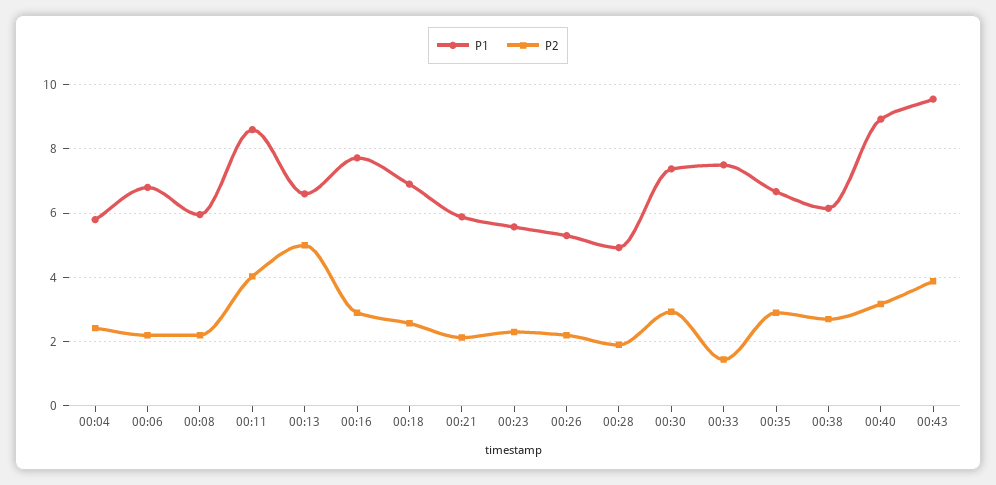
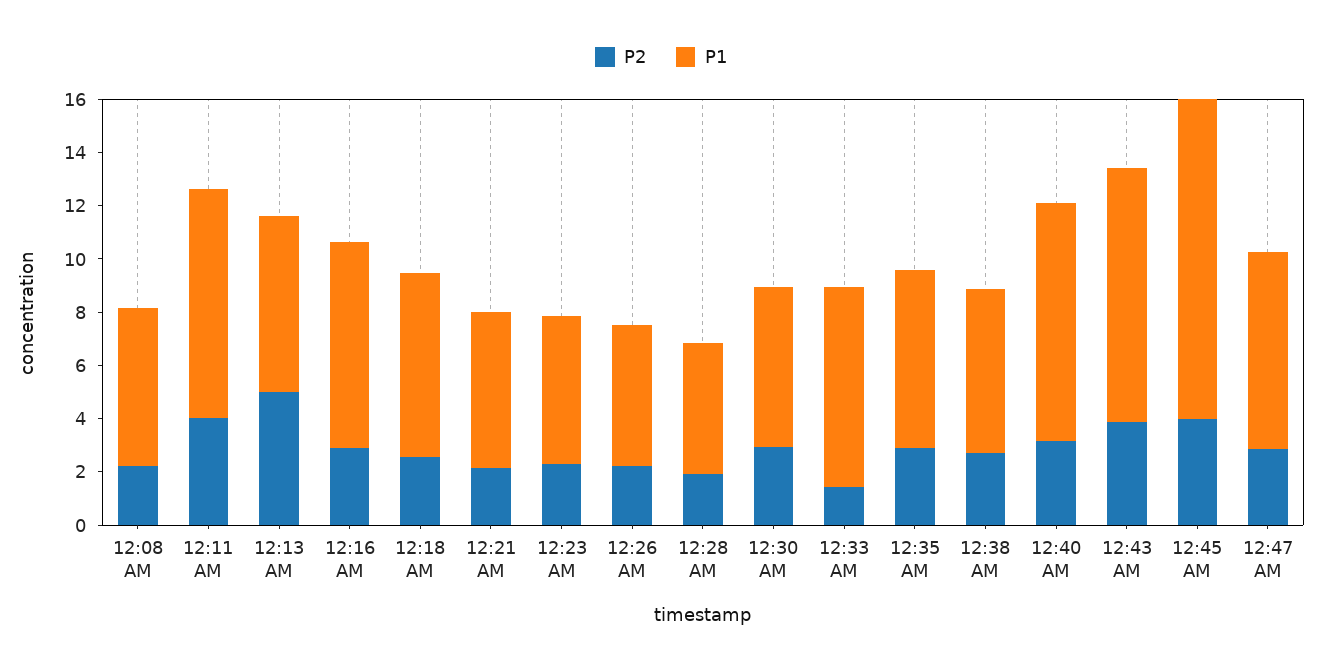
P1, 00:04: 5.8 -> none
P2, 00:04: 2.4 -> none
P1, 00:06: 6.8 -> none
P2, 00:06: 2.2 -> none
P1, 00:30: 7.4 -> 6
P2, 12:45 AM: none -> 4
P1, 12:45 AM: none -> 12
P2, 12:47 AM: none -> 3
P1, 12:47 AM: none -> 7.5

